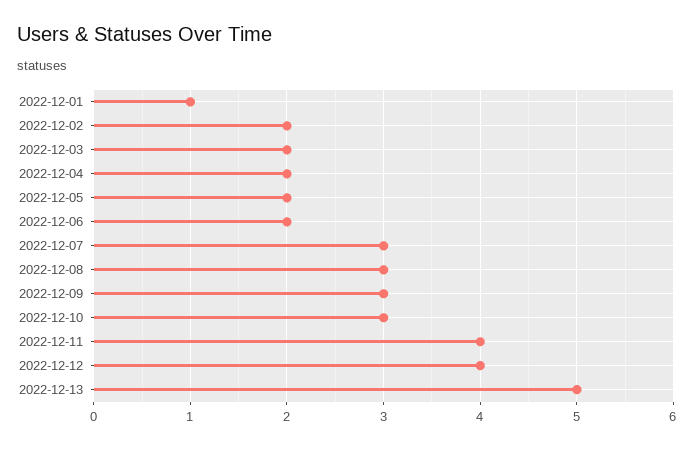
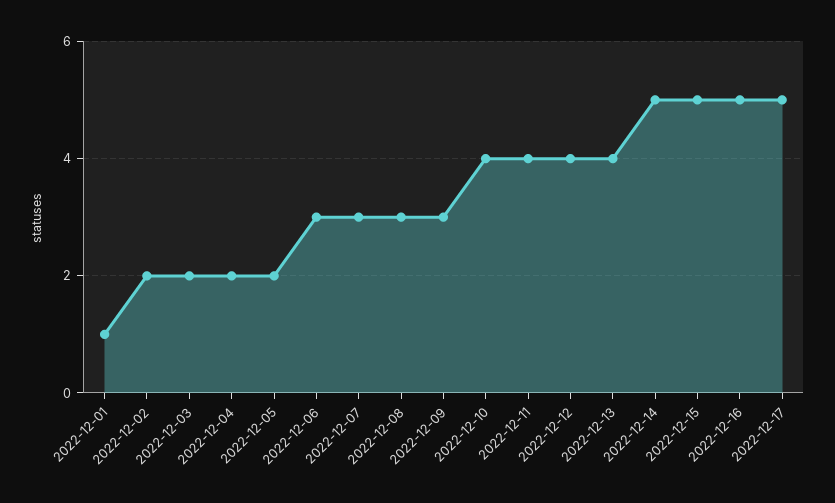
2022-12-06: 2 -> 3
2022-12-10: 3 -> 4
2022-12-13: 5 -> 4
2022-12-14: none -> 5
2022-12-15: none -> 5
2022-12-16: none -> 5
2022-12-17: none -> 5

